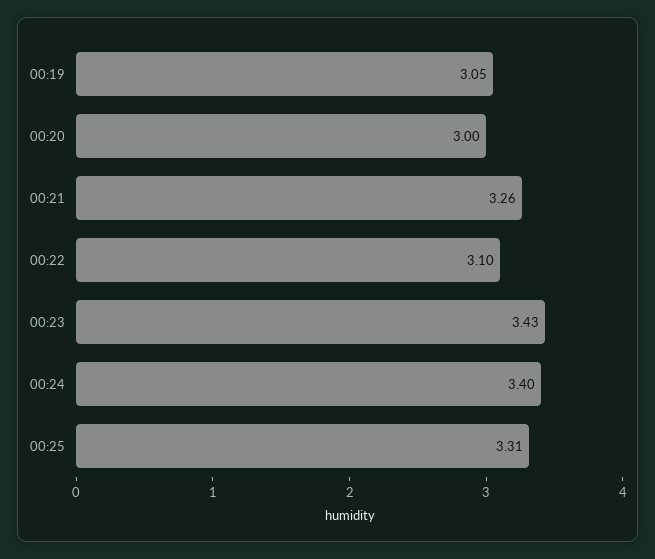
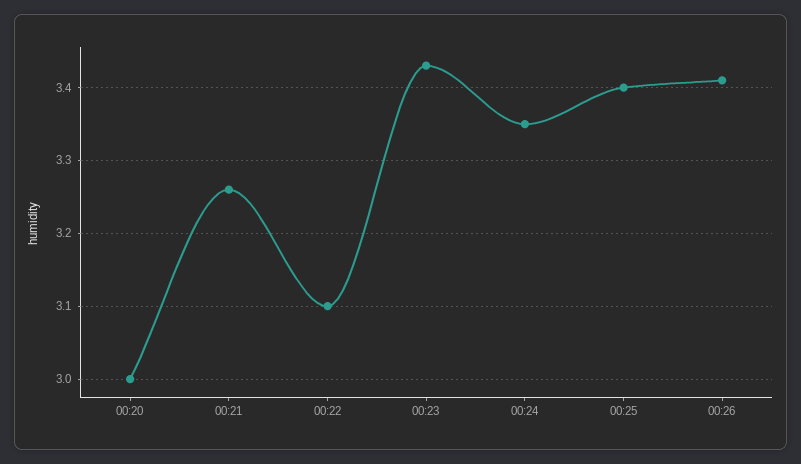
00:19: 3.05 -> none
00:24: 3.4 -> 3.35
00:25: 3.31 -> 3.4
00:26: none -> 3.41

